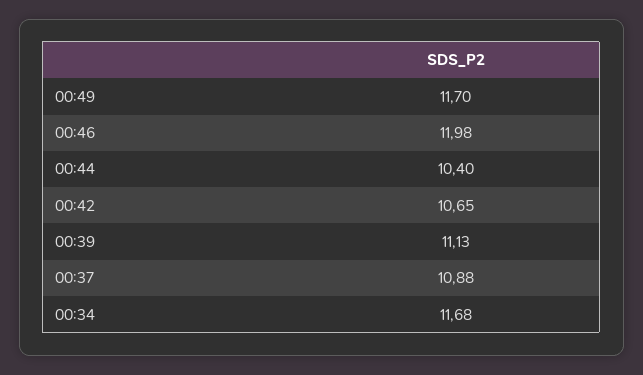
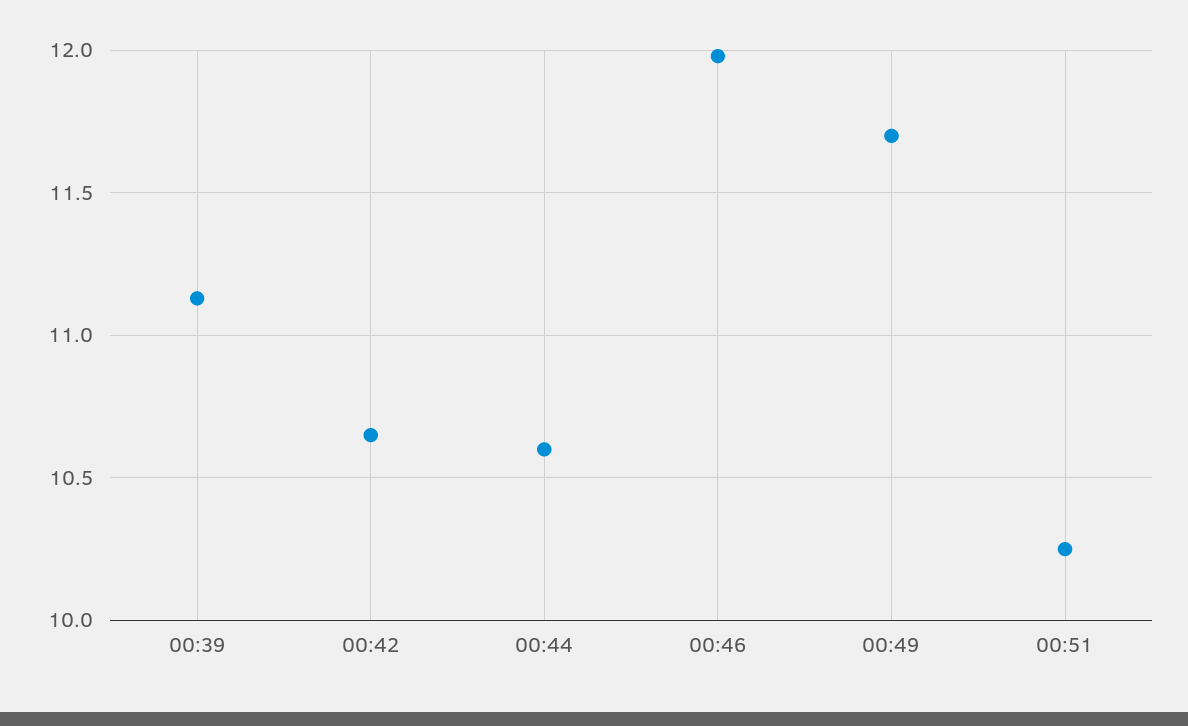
00:44: 10.4 -> 10.6
00:37: 10.88 -> none
00:34: 11.68 -> none
00:51: none -> 10.25

